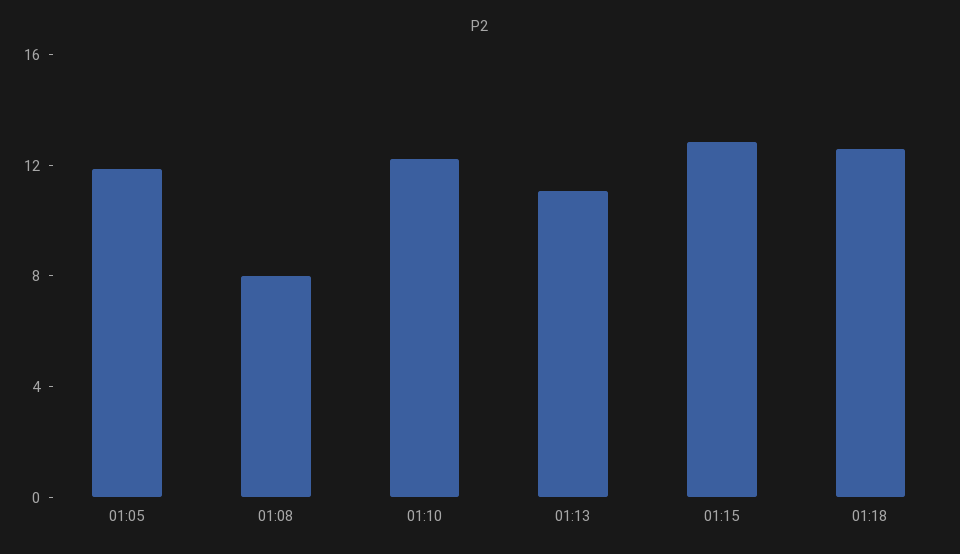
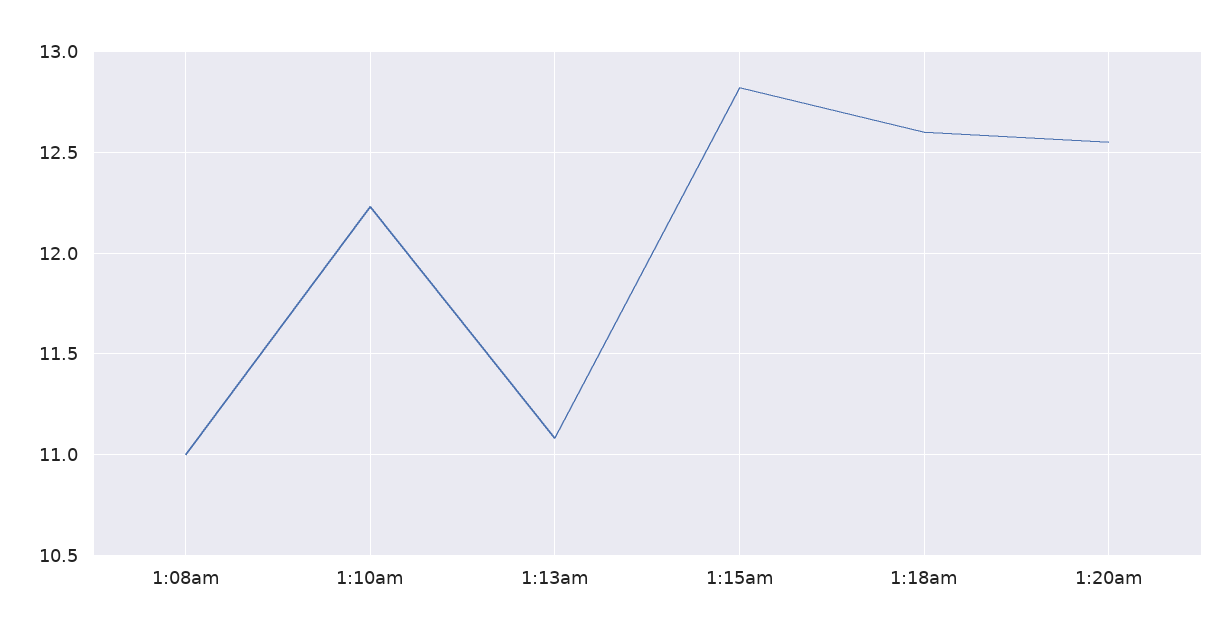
01:05: 12 -> none
01:08: 8 -> 11
1:20am: none -> 12.55

